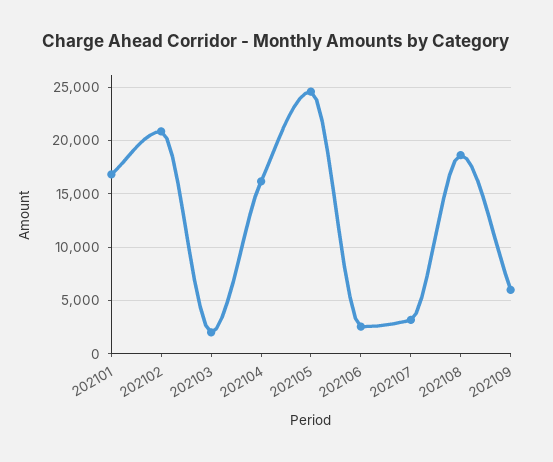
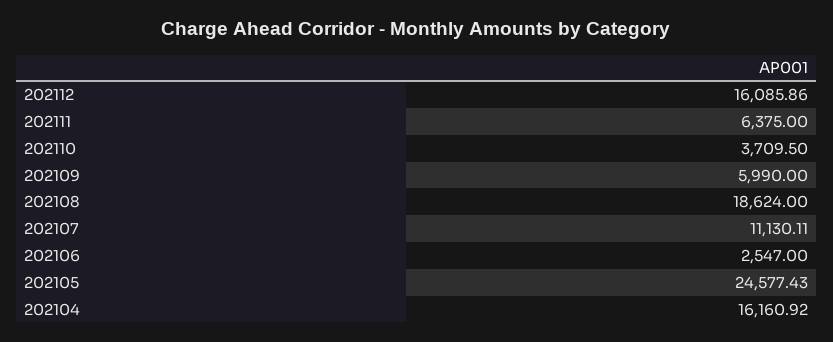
202101: 17000 -> none
202102: 21000 -> none
202103: 2000 -> none
202107: 3000 -> 11130.11
202112: none -> 16085.86
202111: none -> 6375
202110: none -> 3709.5

